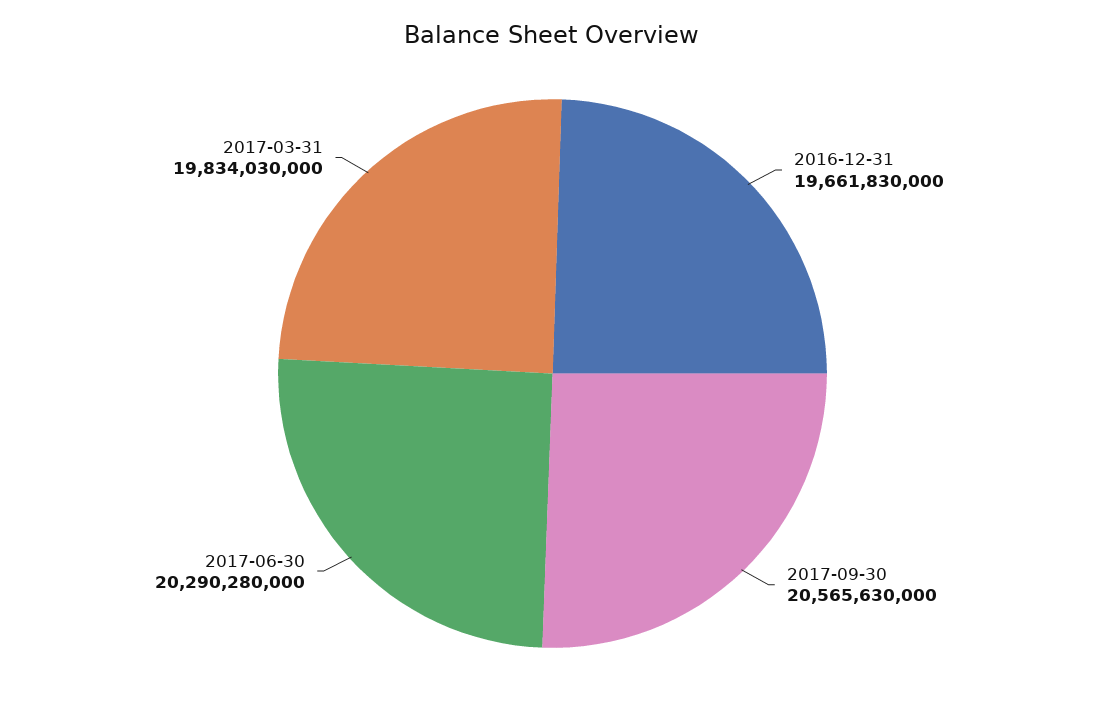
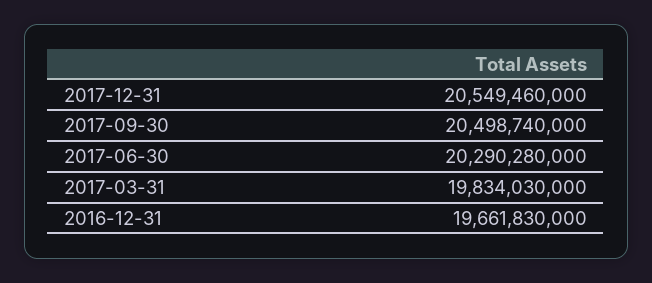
2017-09-30: 20565630000 -> 20498740000
2017-12-31: none -> 20549460000

